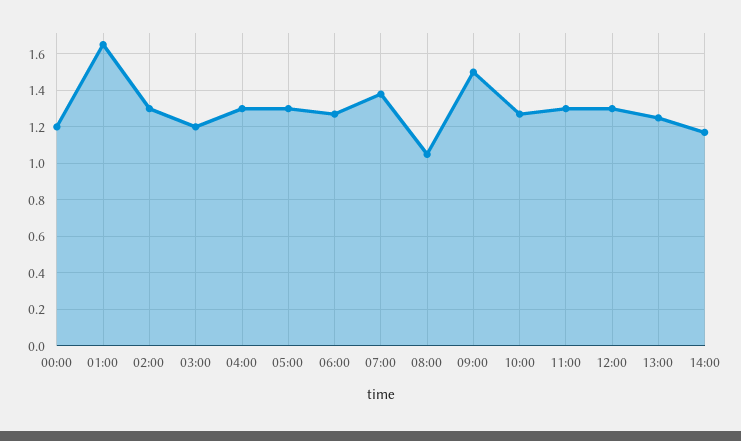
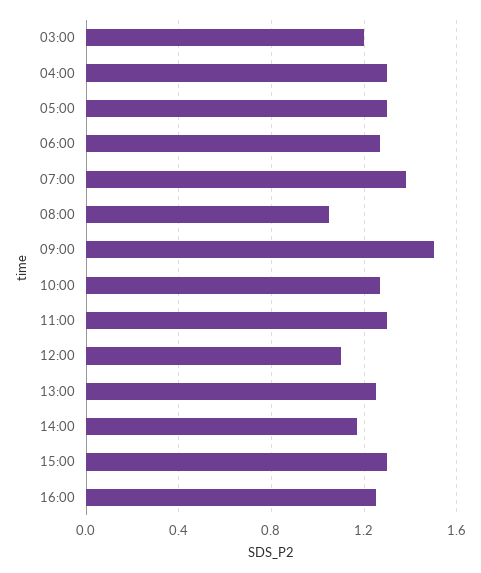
00:00: 1.2 -> none
01:00: 1.65 -> none
02:00: 1.3 -> none
12:00: 1.3 -> 1.1
15:00: none -> 1.3
16:00: none -> 1.25

